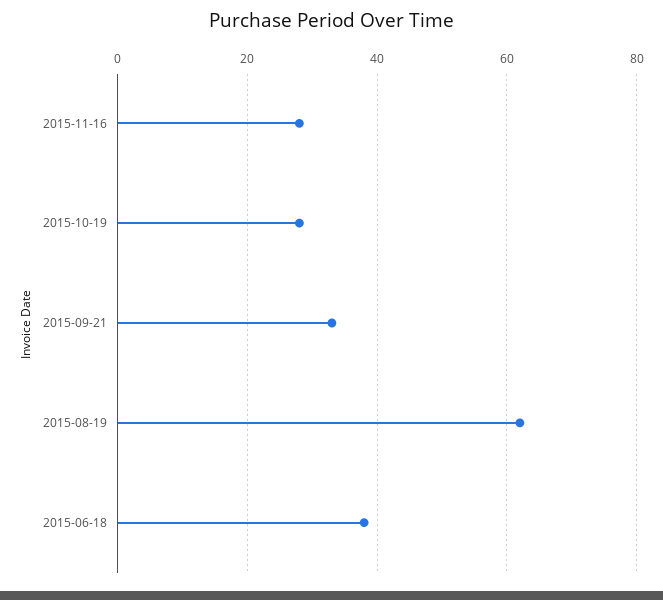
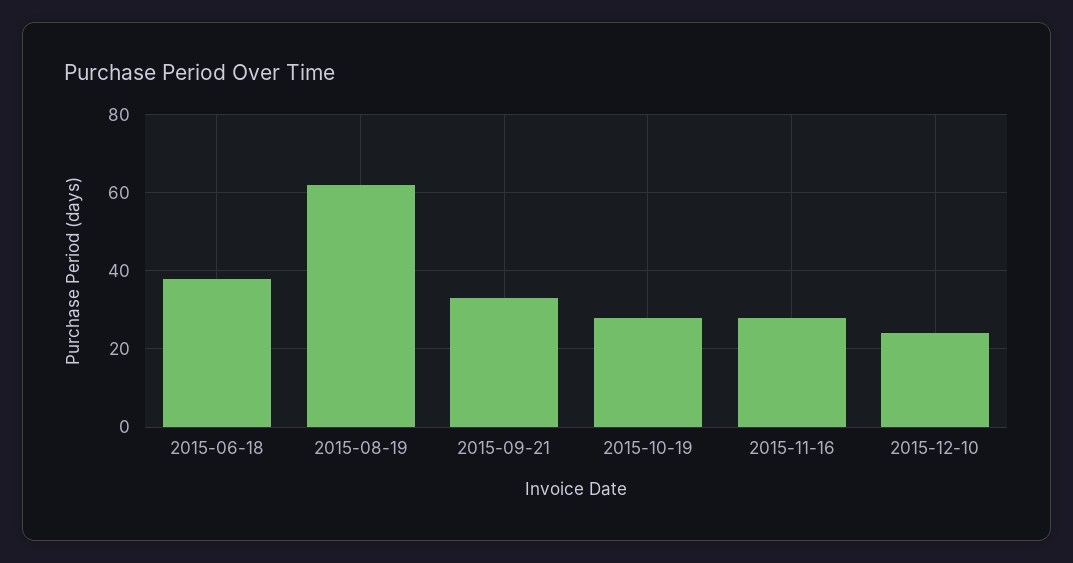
2015-12-10: none -> 25

